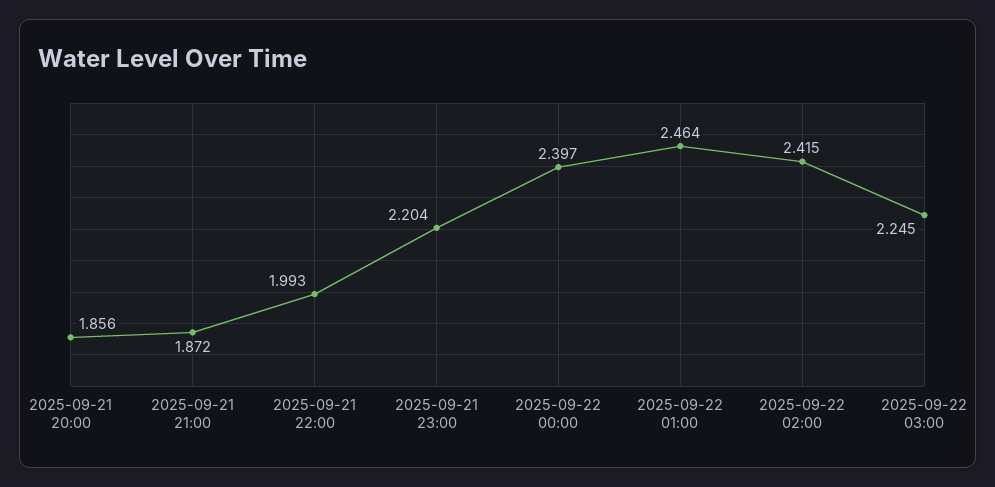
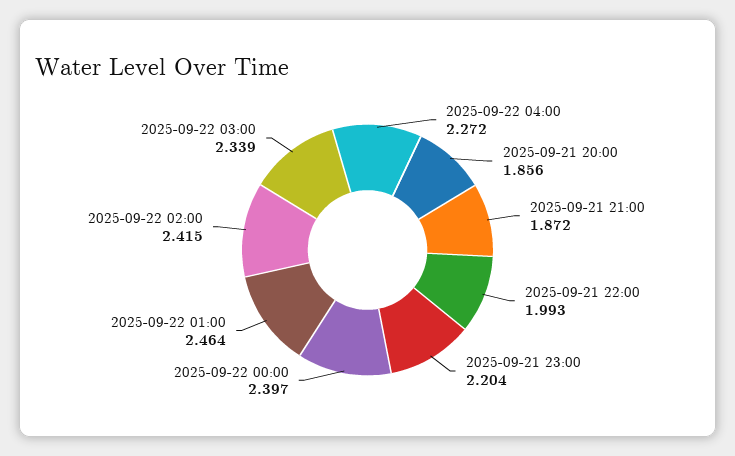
2025-09-22 03:00: 2.245 -> 2.339
2025-09-22 04:00: none -> 2.272

